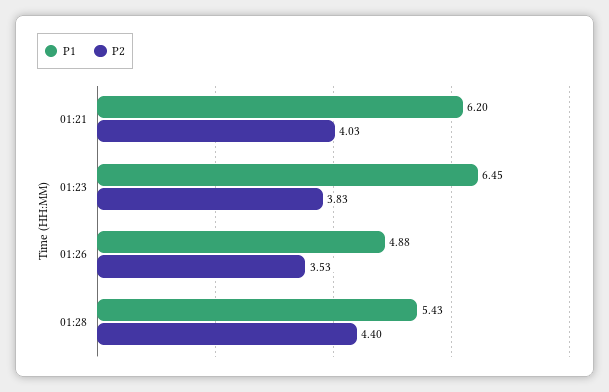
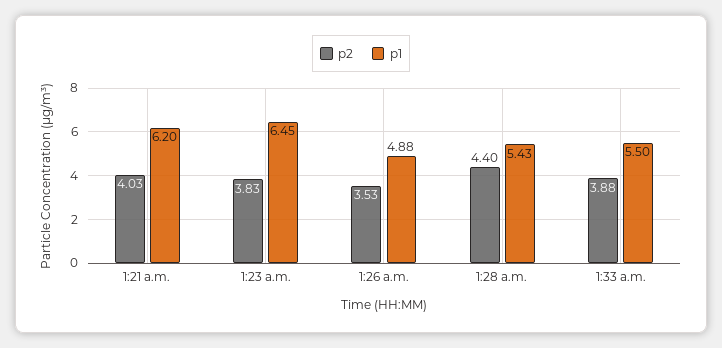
P2, 1:33 a.m.: none -> 3.88
P1, 1:33 a.m.: none -> 5.5

